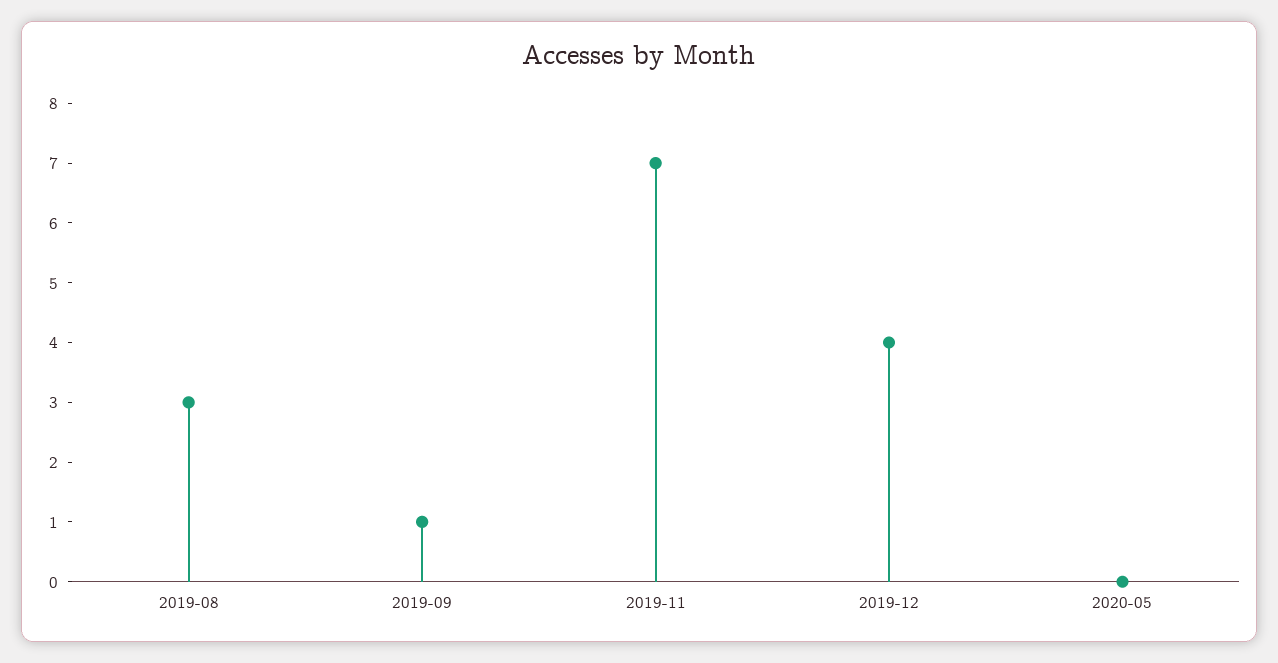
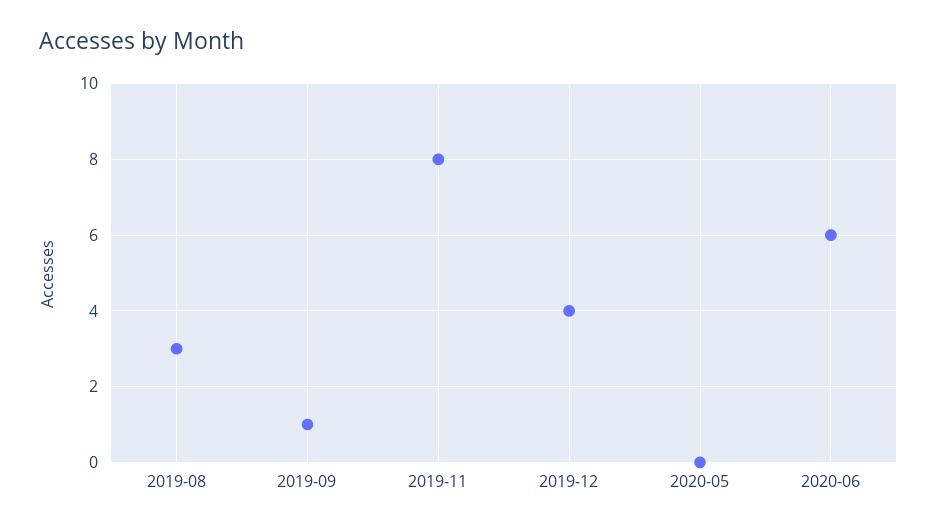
2019-11: 7 -> 8
2020-06: none -> 6

